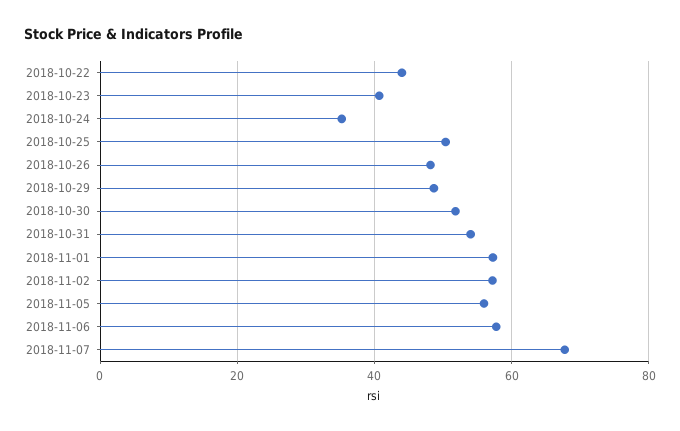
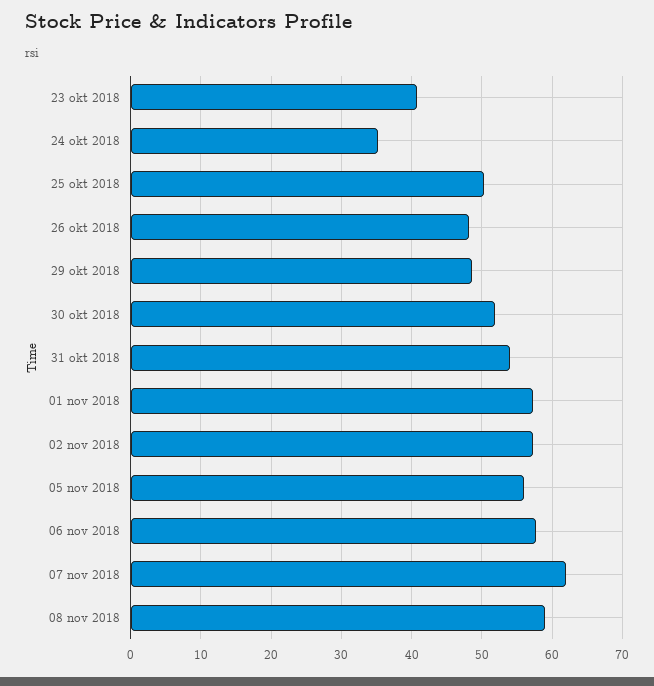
2018-10-22: 44 -> none
2018-11-07: 68 -> 62
08 nov 2018: none -> 59

